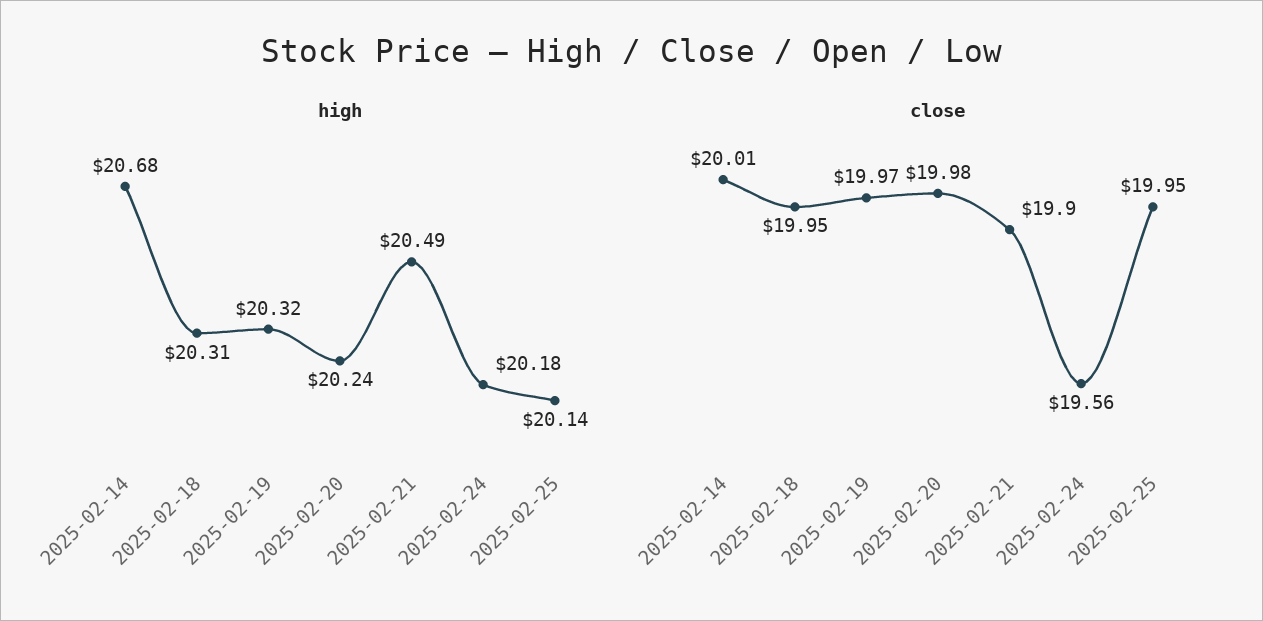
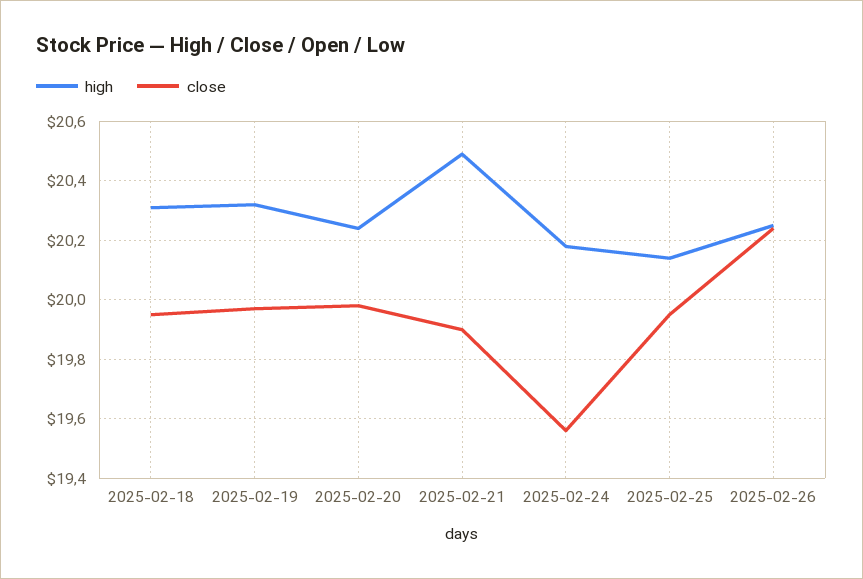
high, 2025-02-14: 20.68 -> none
close, 2025-02-14: 20.01 -> none
high, 2025-02-26: none -> 20.25
close, 2025-02-26: none -> 20.25

